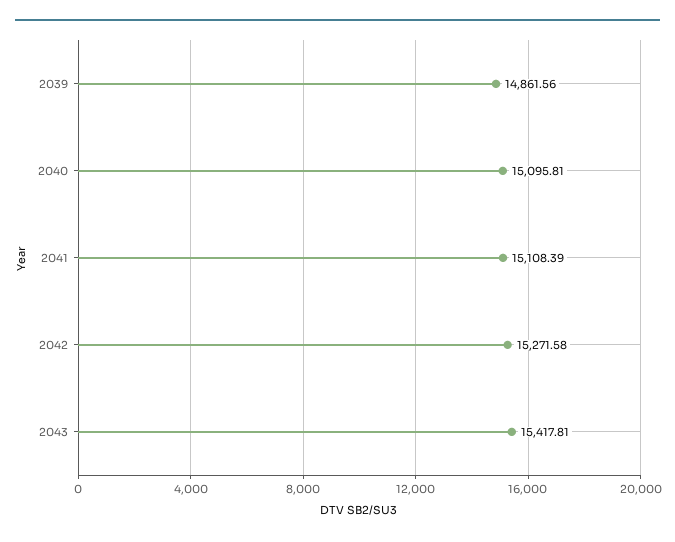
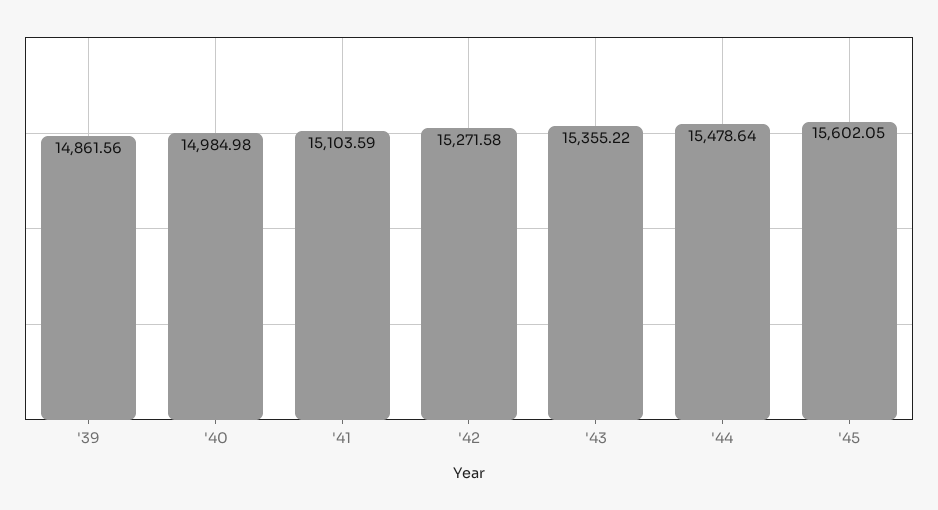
2040: 15095.81 -> 14984.98
2041: 15108.39 -> 15103.59
2043: 15417.81 -> 15355.22
'44: none -> 15478.64
'45: none -> 15602.05

